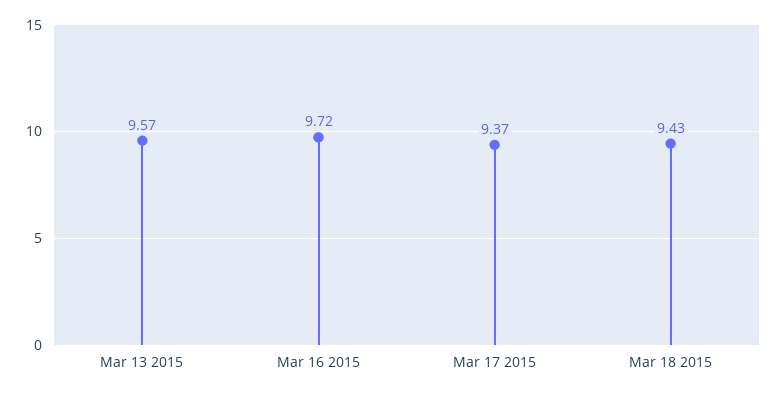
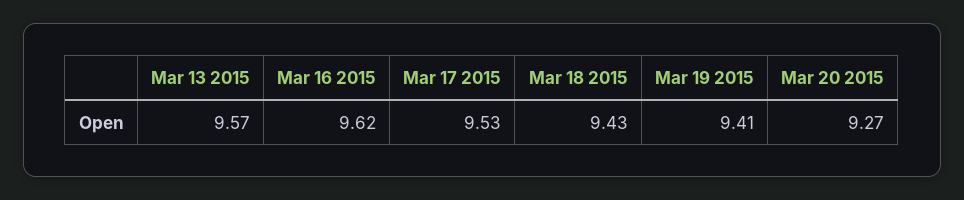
Mar 16 2015: 9.72 -> 9.62
Mar 17 2015: 9.37 -> 9.53
Mar 19 2015: none -> 9.41
Mar 20 2015: none -> 9.27

